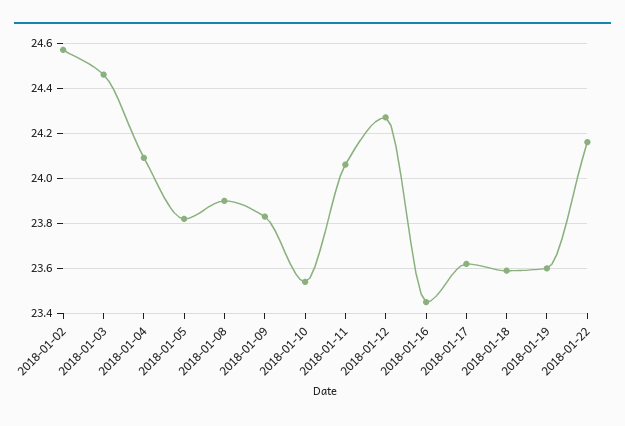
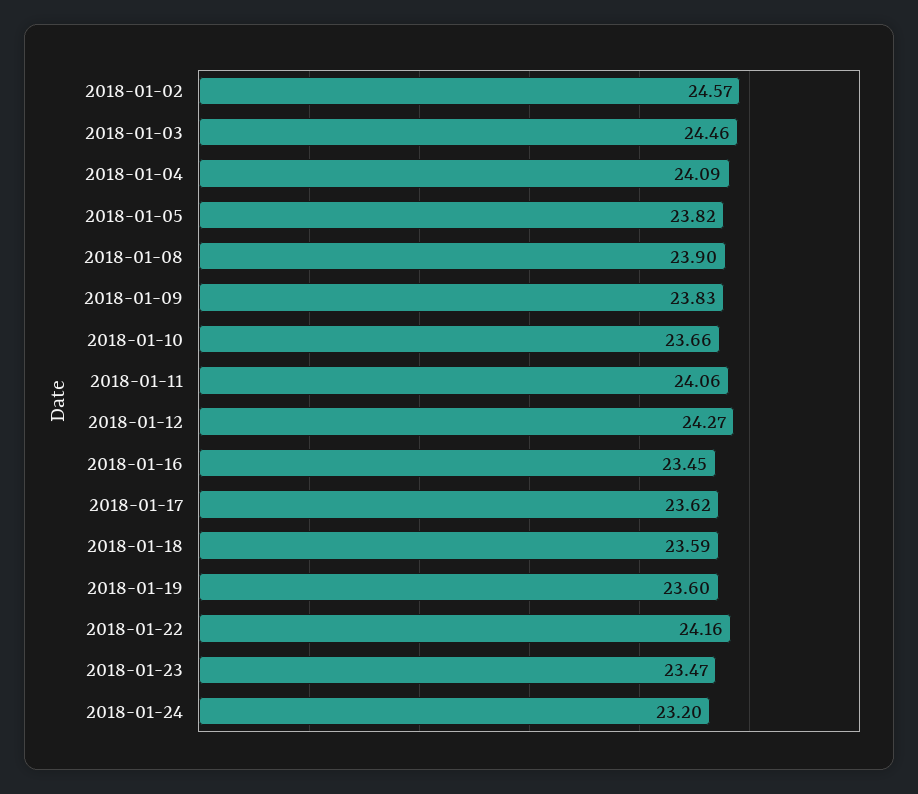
2018-01-10: 23.55 -> 23.66
2018-01-23: none -> 23.47
2018-01-24: none -> 23.2

